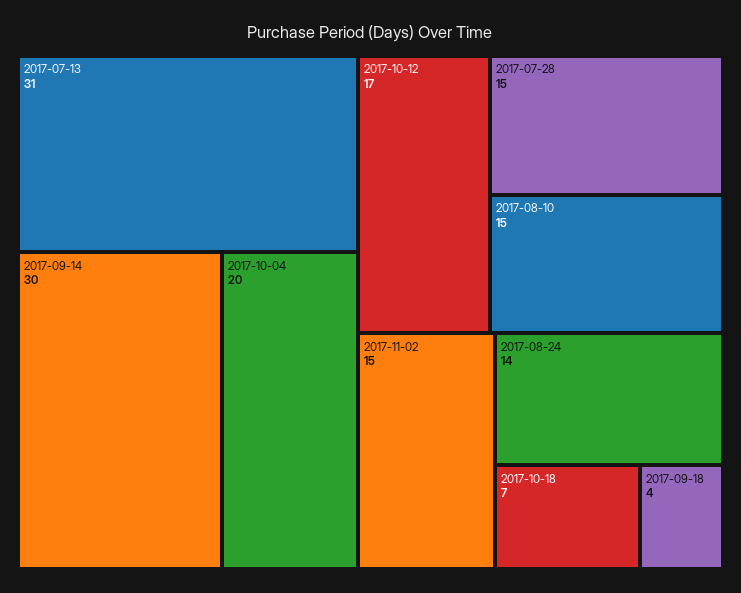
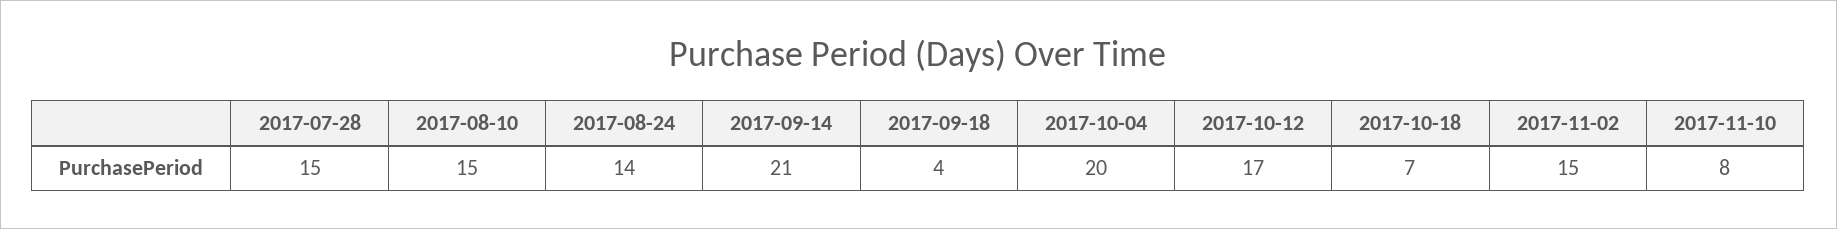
2017-07-13: 31 -> none
2017-09-14: 30 -> 21
2017-11-10: none -> 8

